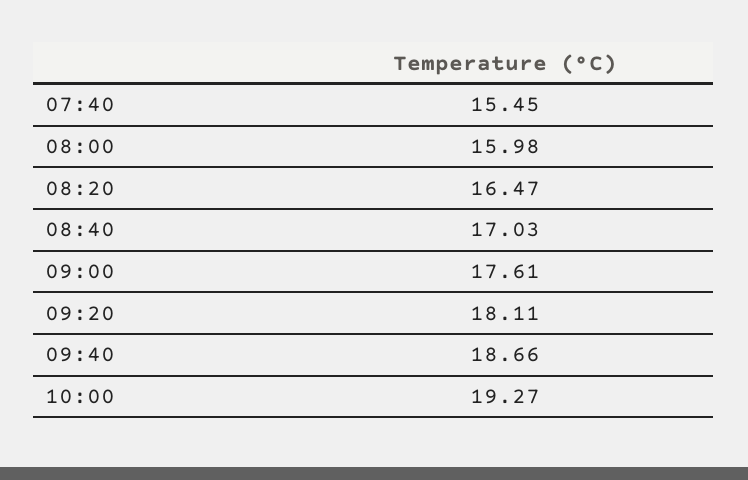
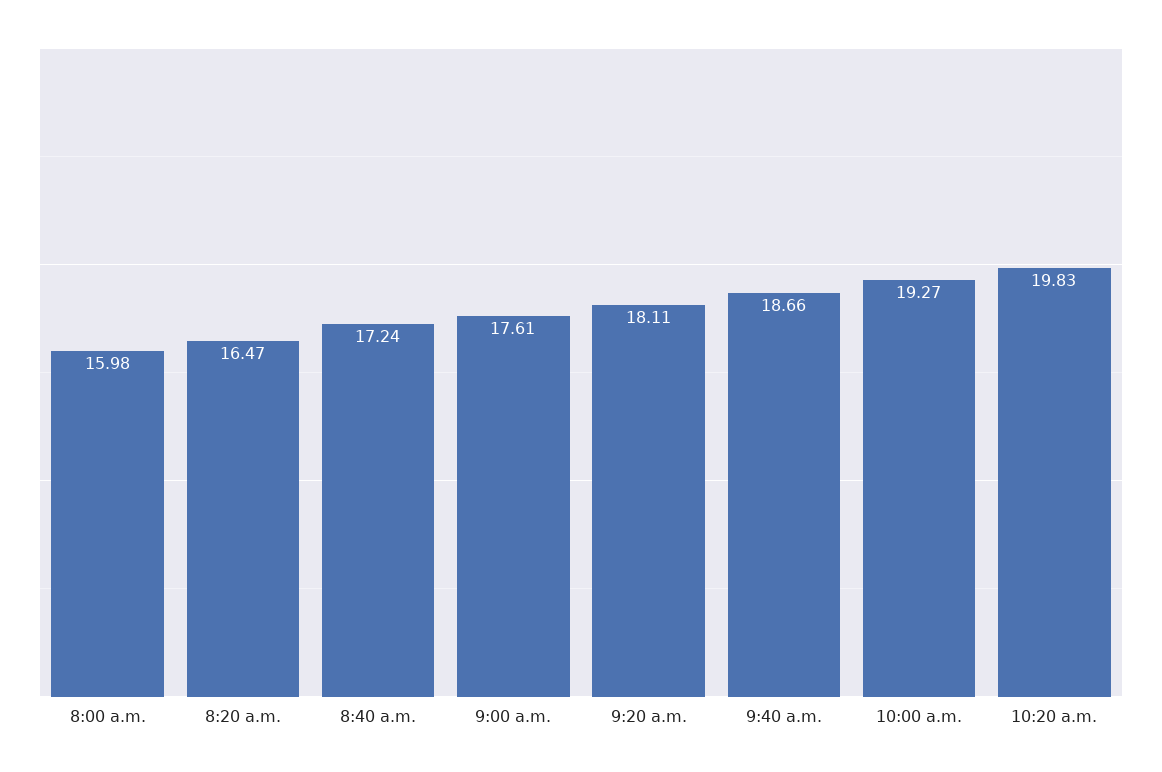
07:40: 15.45 -> none
08:40: 17.03 -> 17.24
10:20 a.m.: none -> 19.83

